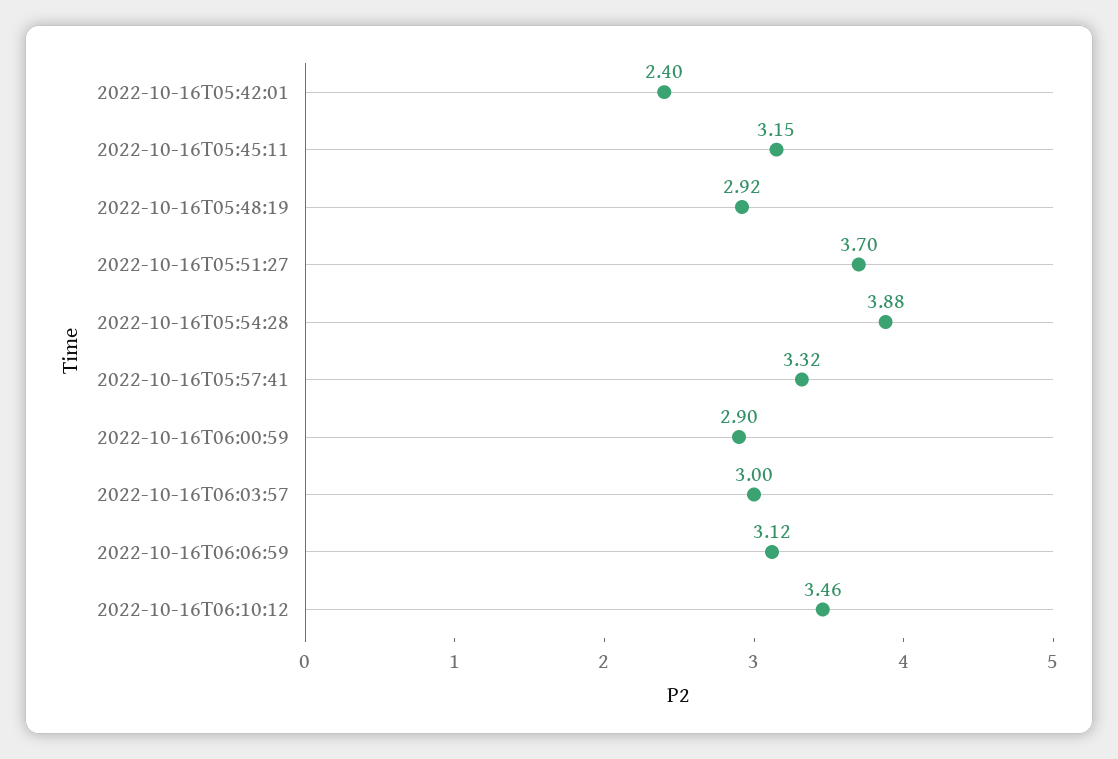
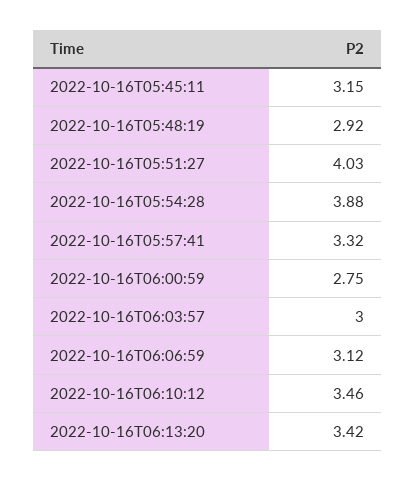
2022-10-16T05:42:01: 2.4 -> none
2022-10-16T05:51:27: 3.7 -> 4.03
2022-10-16T06:00:59: 2.9 -> 2.75
2022-10-16T06:13:20: none -> 3.42

